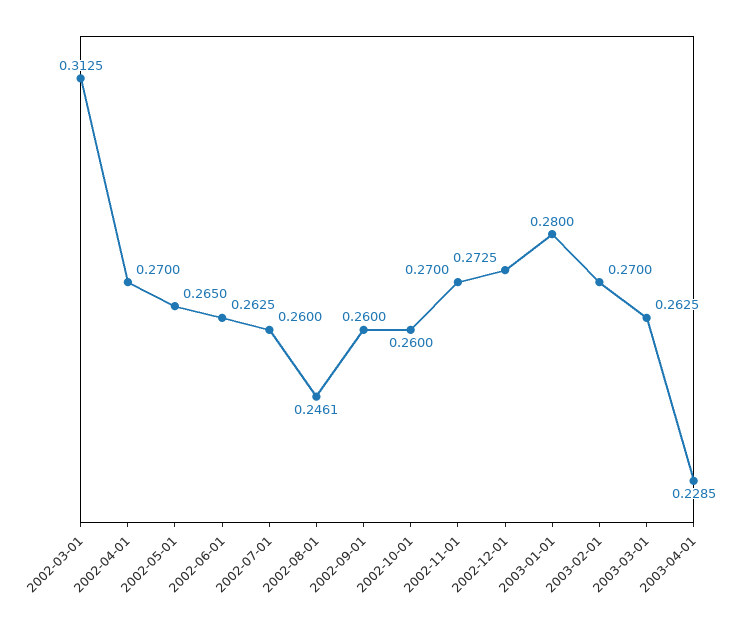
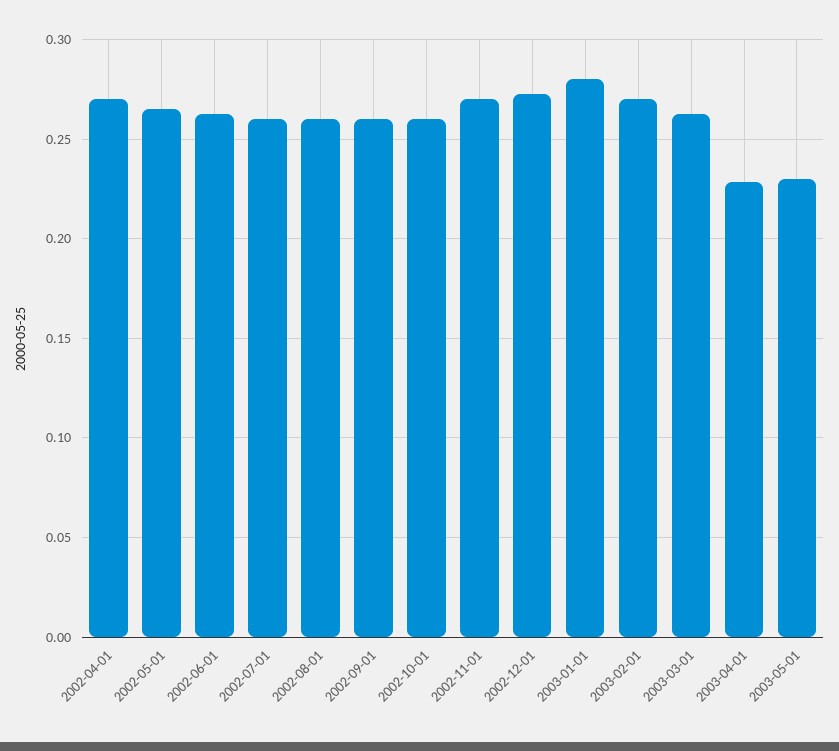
2002-03-01: 0.3125 -> none
2002-08-01: 0.2461 -> 0.26
2003-05-01: none -> 0.23

